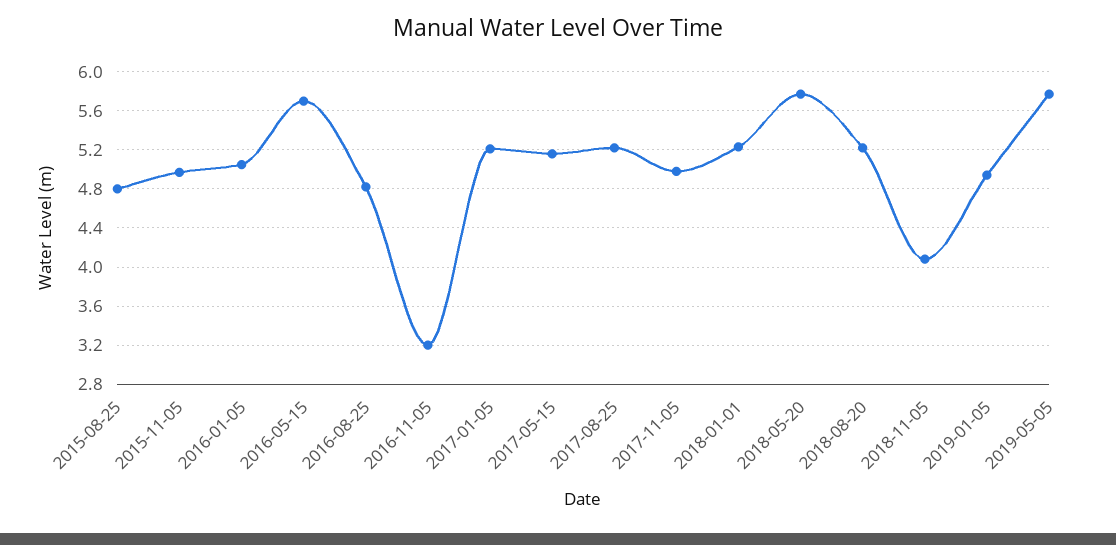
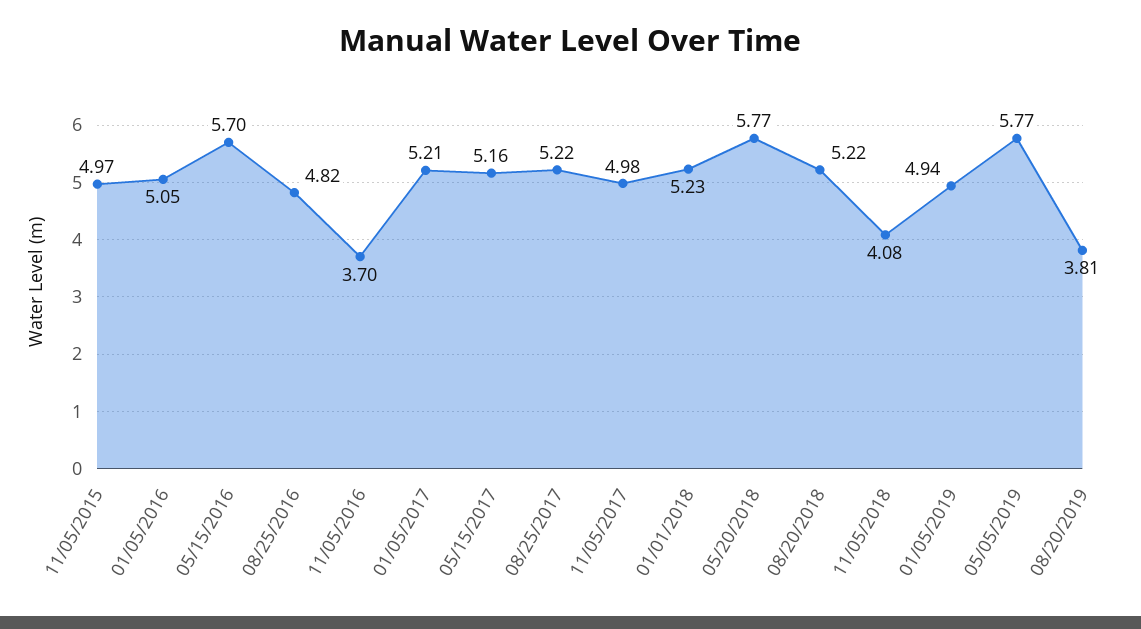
2015-08-25: 4.8 -> none
2016-11-05: 3.2 -> 3.7
08/20/2019: none -> 3.81

